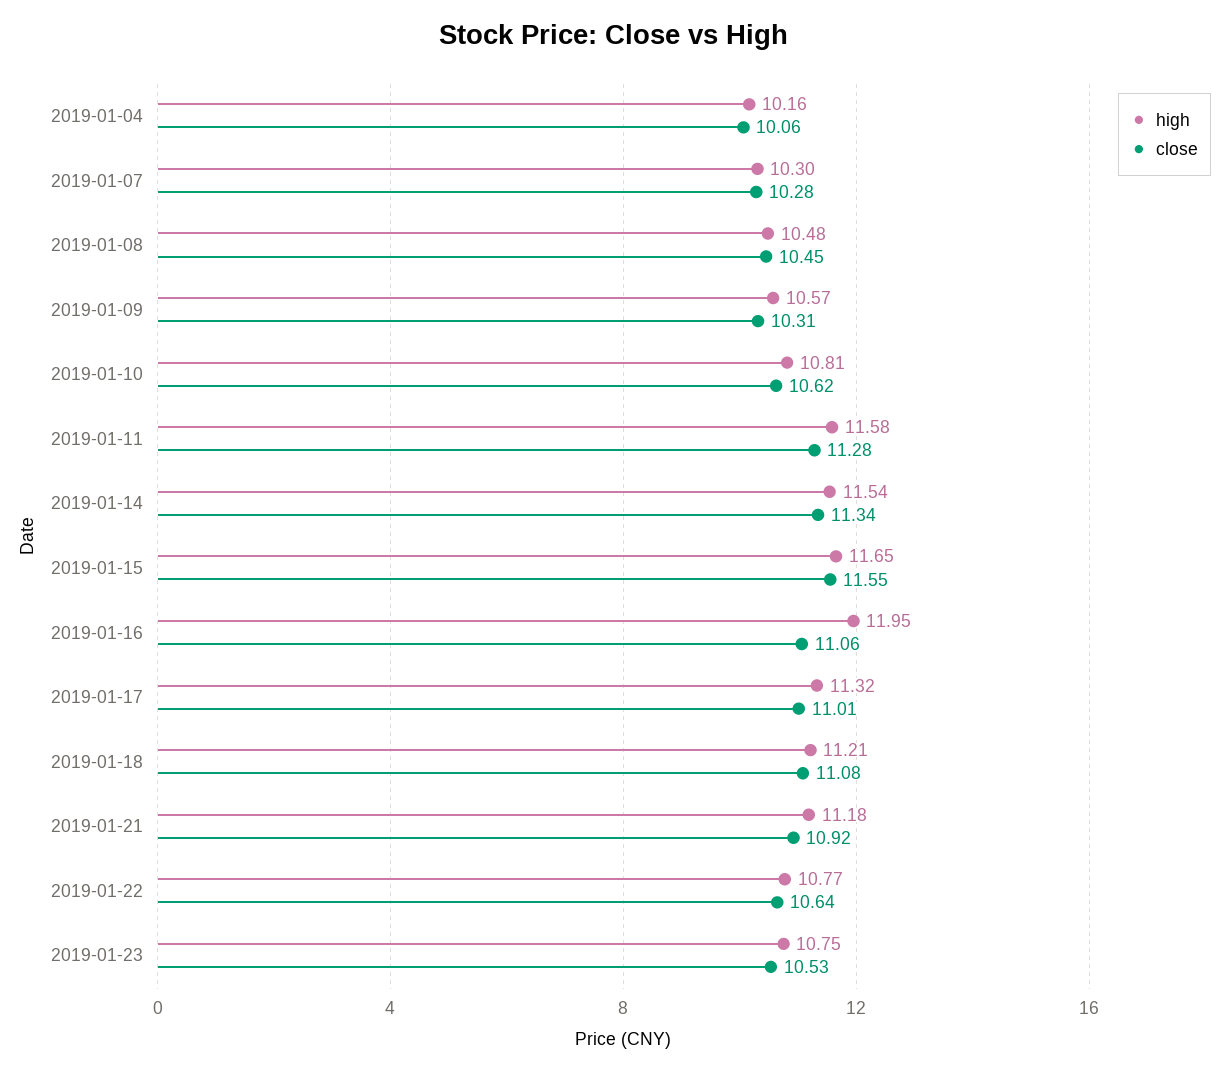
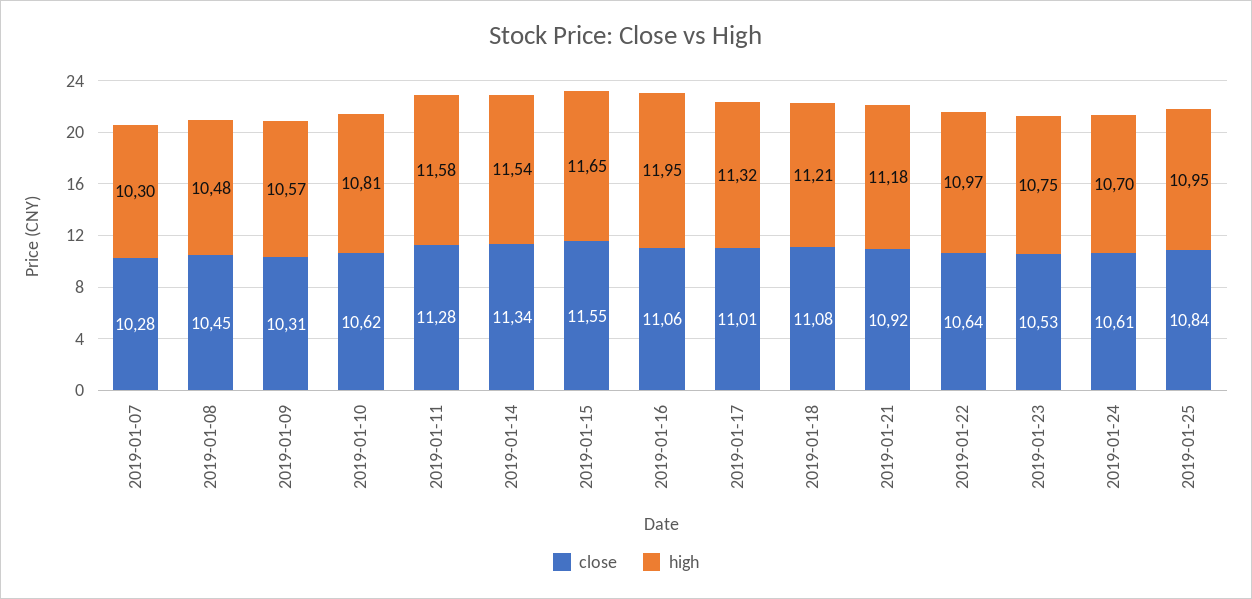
high, 2019-01-04: 10.16 -> none
close, 2019-01-04: 10.06 -> none
high, 2019-01-22: 10.77 -> 10.97
close, 2019-01-24: none -> 10.61
high, 2019-01-24: none -> 10.7
close, 2019-01-25: none -> 10.84
high, 2019-01-25: none -> 10.95

